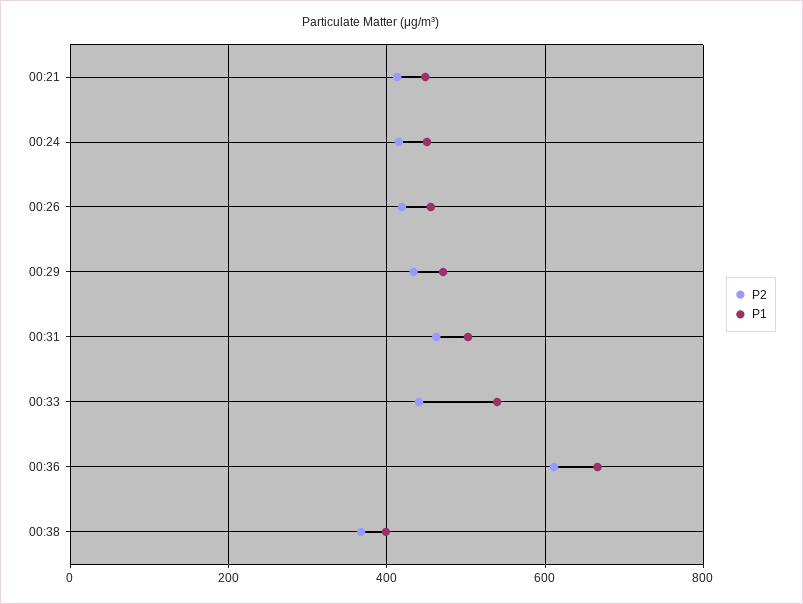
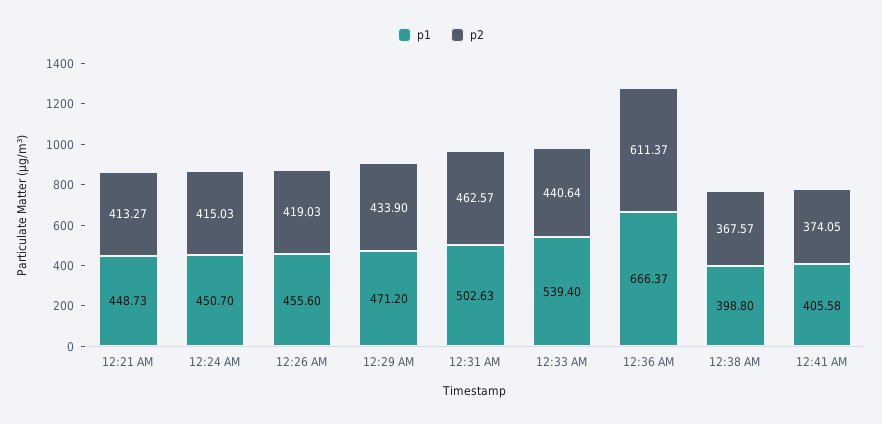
P1, 12:41 AM: none -> 405.58
P2, 12:41 AM: none -> 374.05

